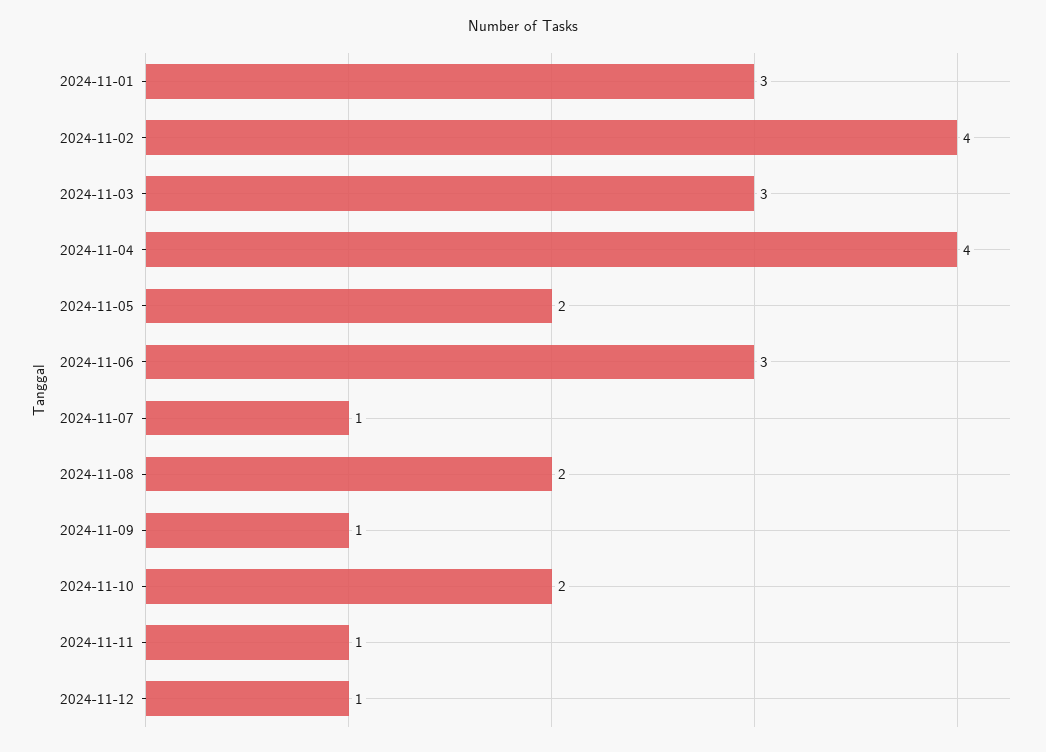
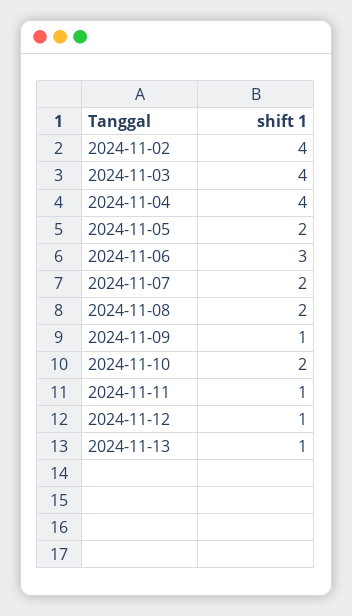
2024-11-01: 3 -> none
2024-11-03: 3 -> 4
2024-11-07: 1 -> 2
2024-11-13: none -> 1

